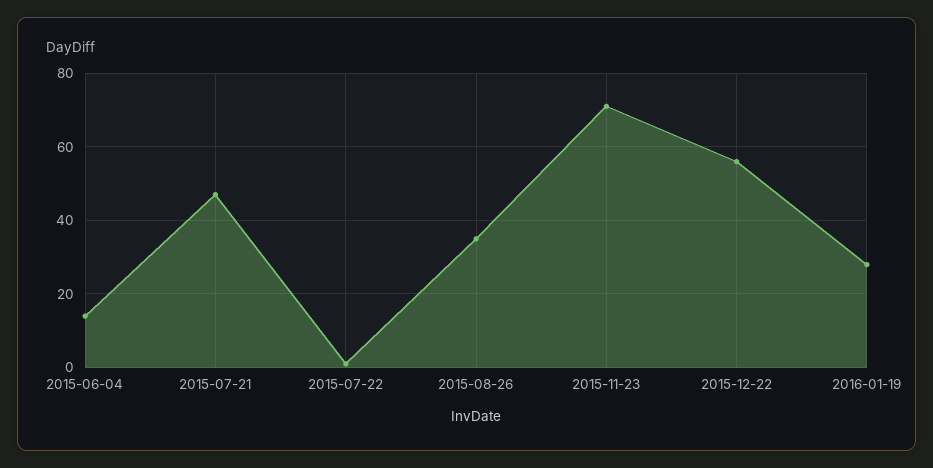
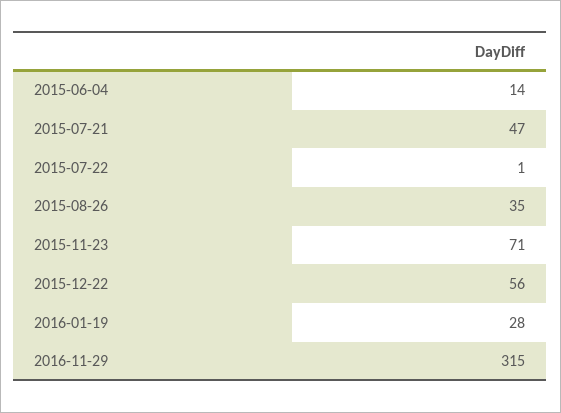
2016-11-29: none -> 315

